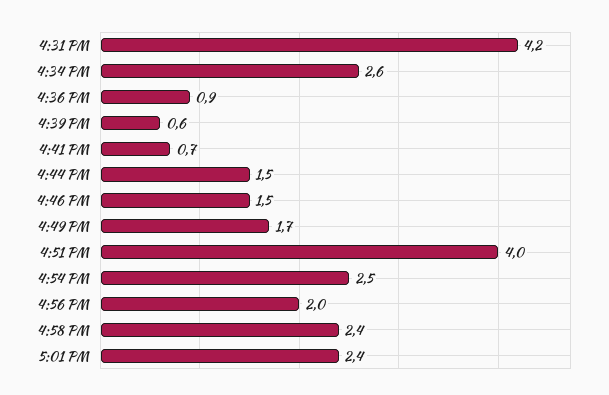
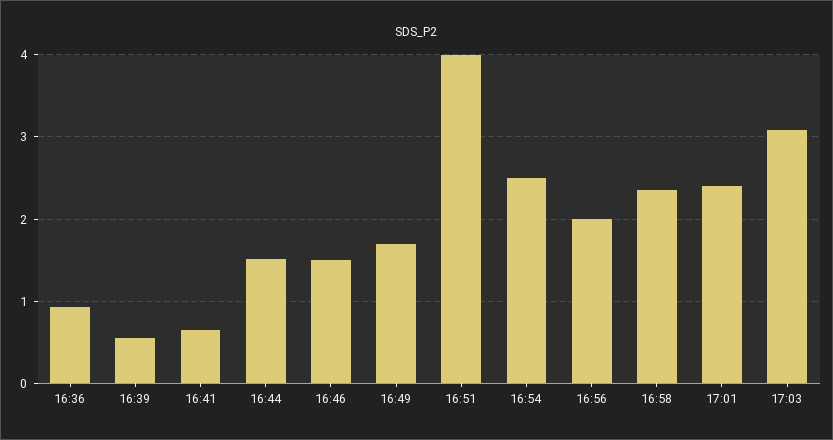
4:31 PM: 4.2 -> none
4:34 PM: 2.6 -> none
17:03: none -> 3.1

